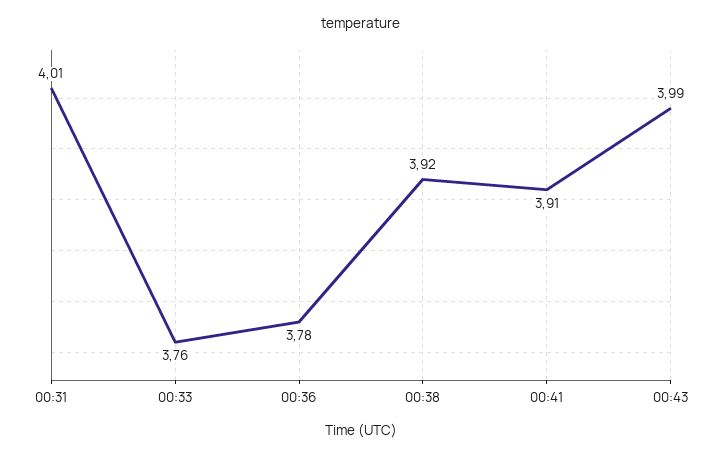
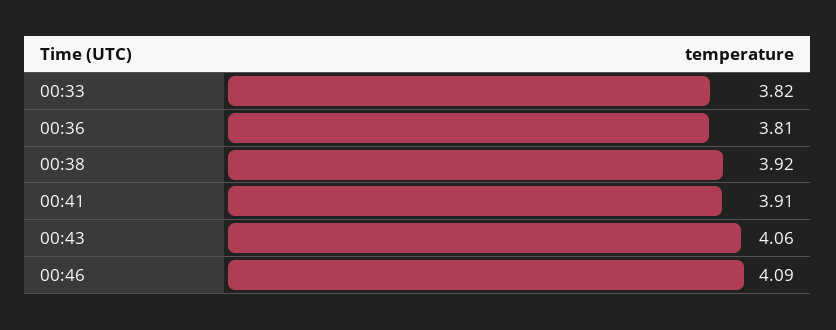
00:31: 4.01 -> none
00:33: 3.76 -> 3.82
00:36: 3.78 -> 3.81
00:43: 3.99 -> 4.06
00:46: none -> 4.09

